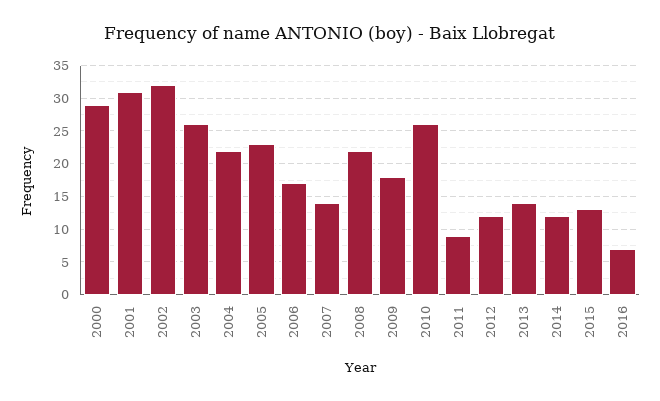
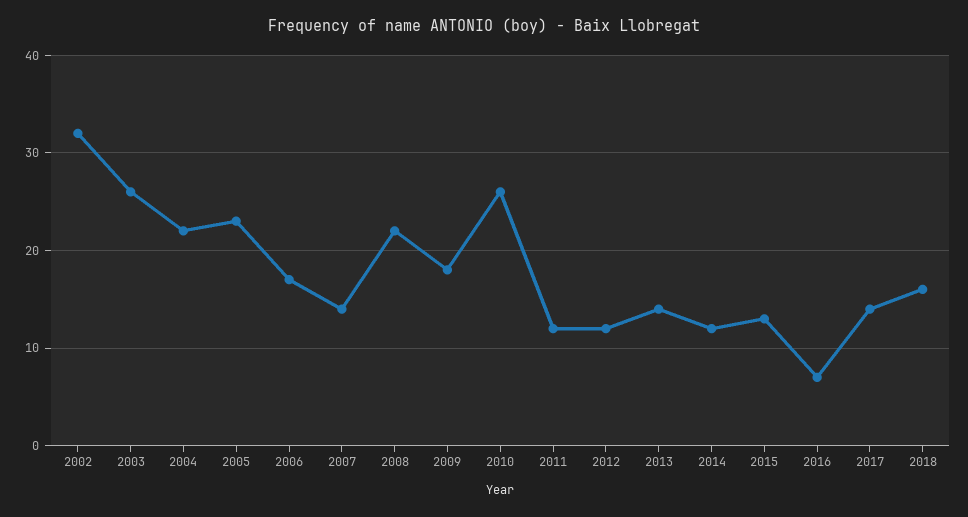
2000: 29 -> none
2001: 31 -> none
2011: 9 -> 12
2017: none -> 14
2018: none -> 16

